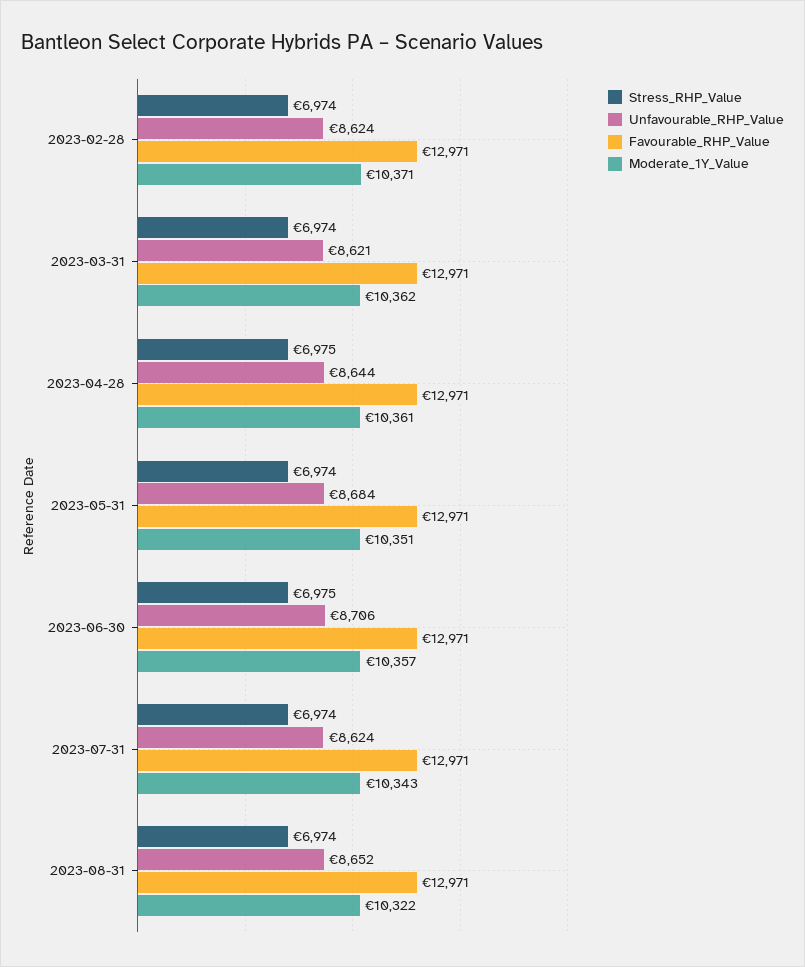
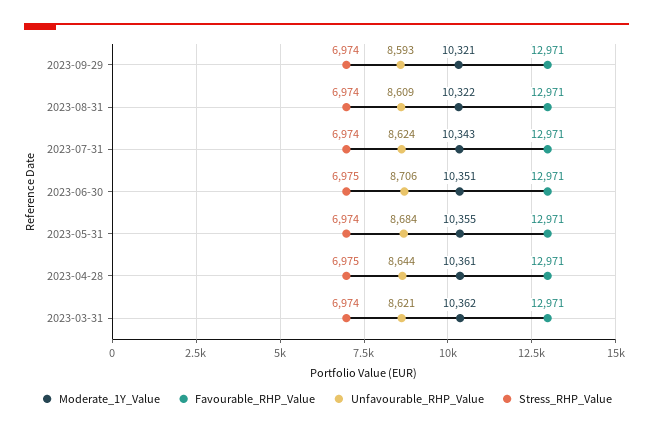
Stress_RHP_Value, 2023-02-28: 6974 -> none
Unfavourable_RHP_Value, 2023-02-28: 8624 -> none
Favourable_RHP_Value, 2023-02-28: 12971 -> none
Moderate_1Y_Value, 2023-02-28: 10371 -> none
Moderate_1Y_Value, 2023-05-31: 10351 -> 10355
Moderate_1Y_Value, 2023-06-30: 10357 -> 10351
Unfavourable_RHP_Value, 2023-08-31: 8652 -> 8609
Moderate_1Y_Value, 2023-09-29: none -> 10321
Favourable_RHP_Value, 2023-09-29: none -> 12971
Unfavourable_RHP_Value, 2023-09-29: none -> 8593
Stress_RHP_Value, 2023-09-29: none -> 6974

